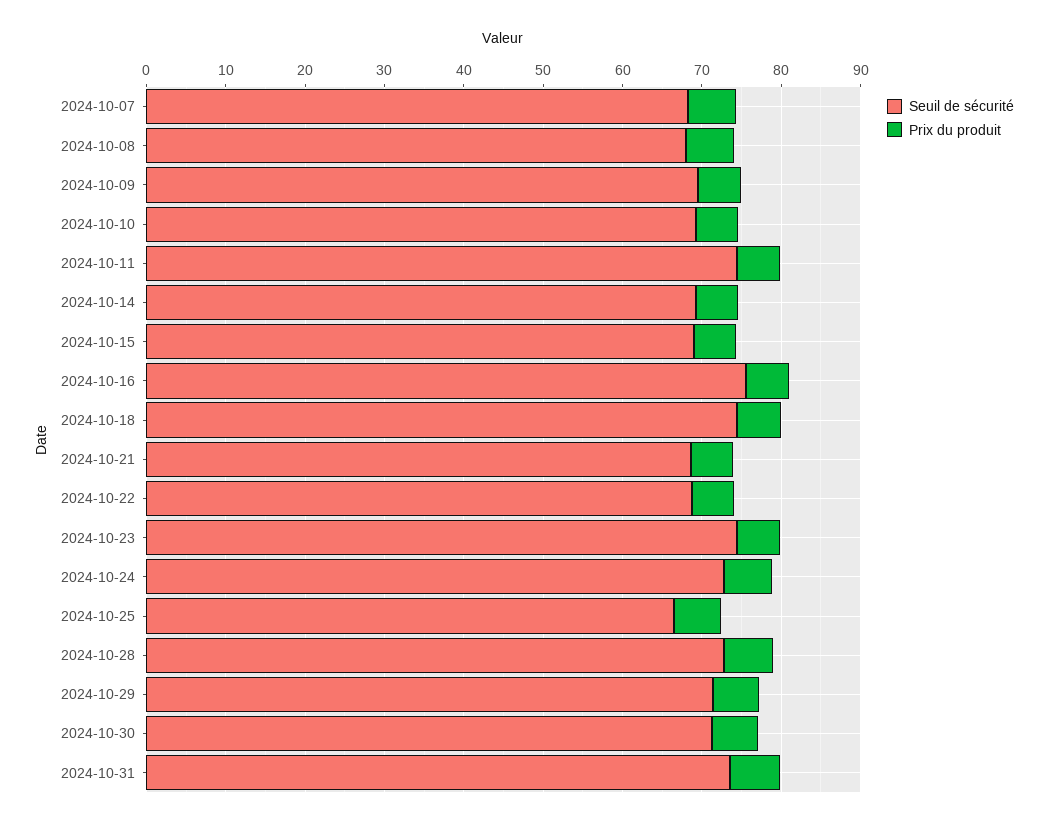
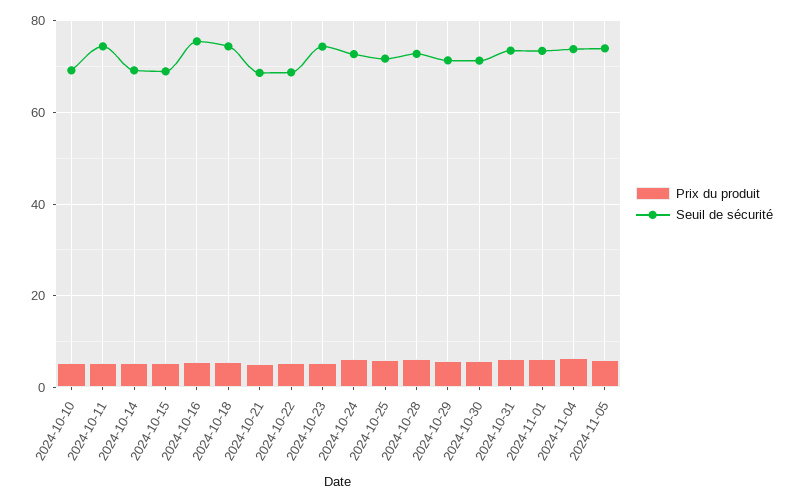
Seuil de sécurité, 2024-10-07: 68 -> none
Prix du produit, 2024-10-07: 6 -> none
Seuil de sécurité, 2024-10-08: 68 -> none
Prix du produit, 2024-10-08: 6 -> none
Seuil de sécurité, 2024-10-09: 70 -> none
Prix du produit, 2024-10-09: 6 -> none
Seuil de sécurité, 2024-10-25: 66 -> 72
Prix du produit, 2024-11-01: none -> 6
Seuil de sécurité, 2024-11-01: none -> 74
Prix du produit, 2024-11-04: none -> 6
Seuil de sécurité, 2024-11-04: none -> 74
Prix du produit, 2024-11-05: none -> 6
Seuil de sécurité, 2024-11-05: none -> 74

